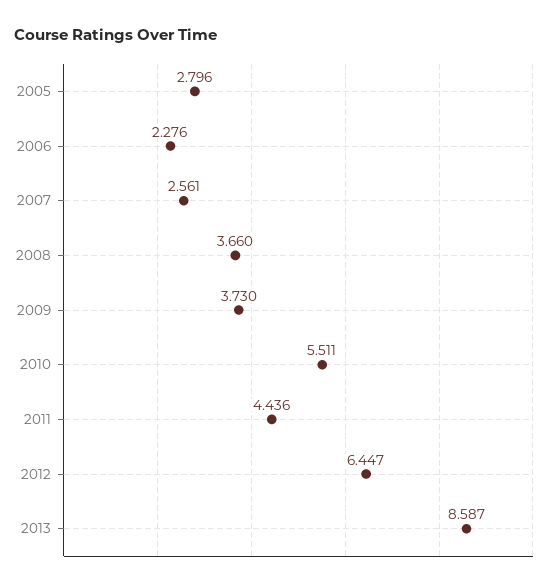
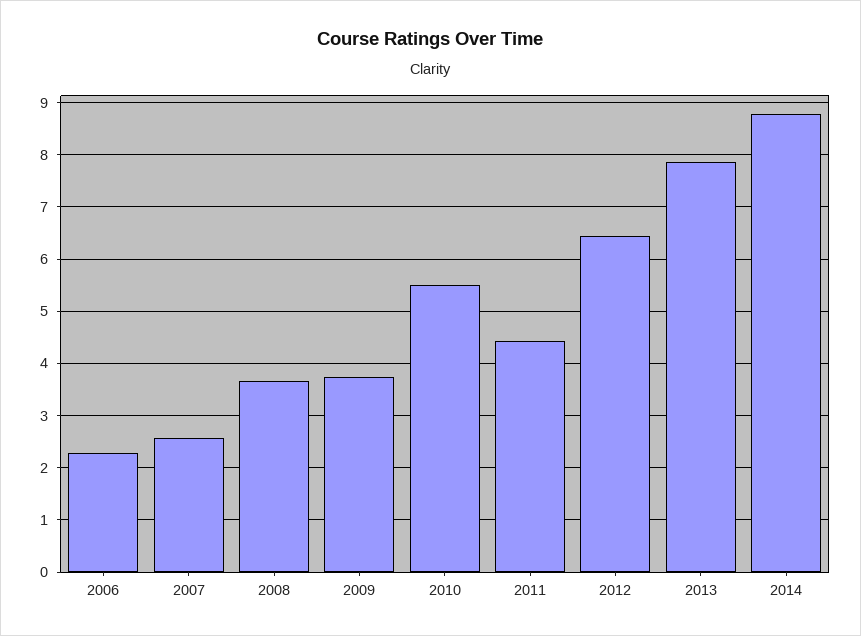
2005: 2.796 -> none
2013: 8.587 -> 7.8
2014: none -> 8.8

